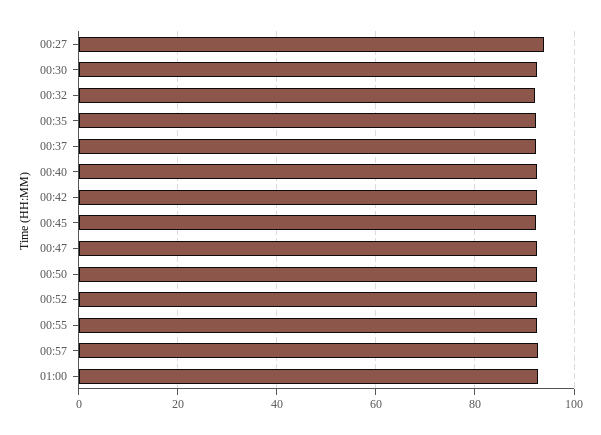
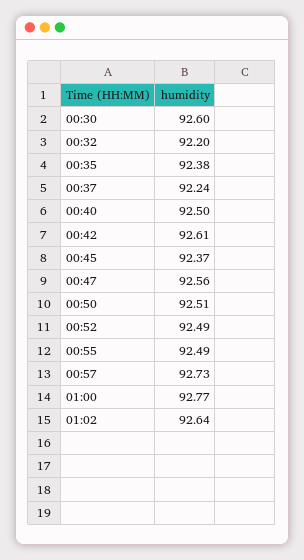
00:27: 94 -> none
01:02: none -> 92.64

